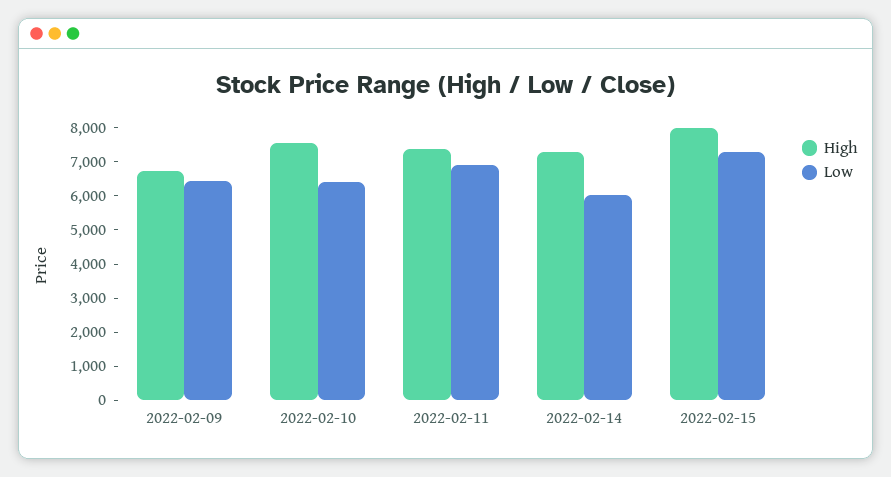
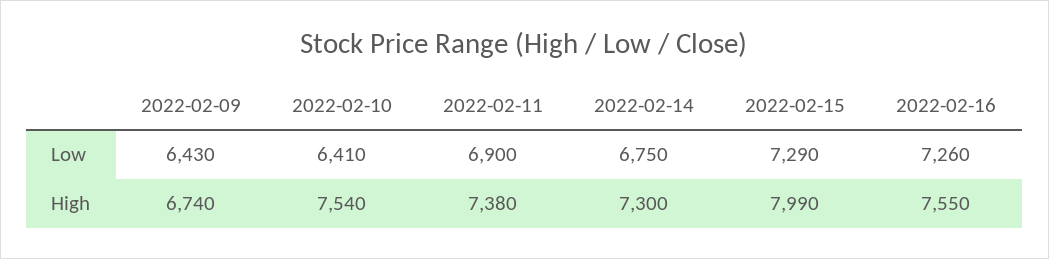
Low, 2022-02-14: 6000 -> 6750
Low, 2022-02-16: none -> 7260
High, 2022-02-16: none -> 7550

